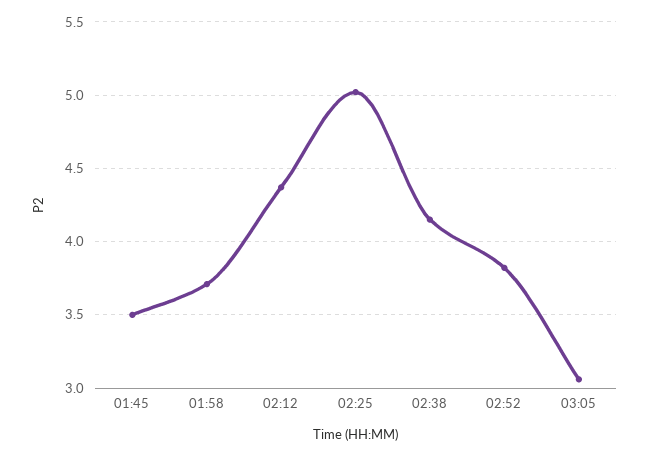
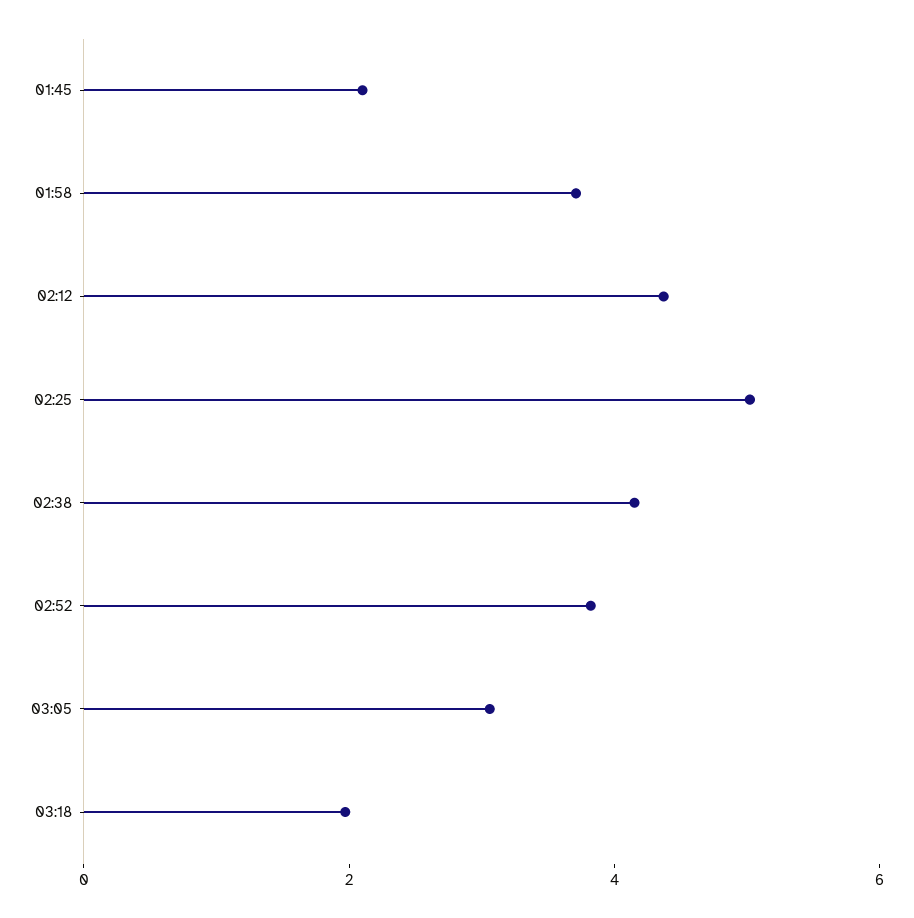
01:45: 3.5 -> 2
03:18: none -> 2

